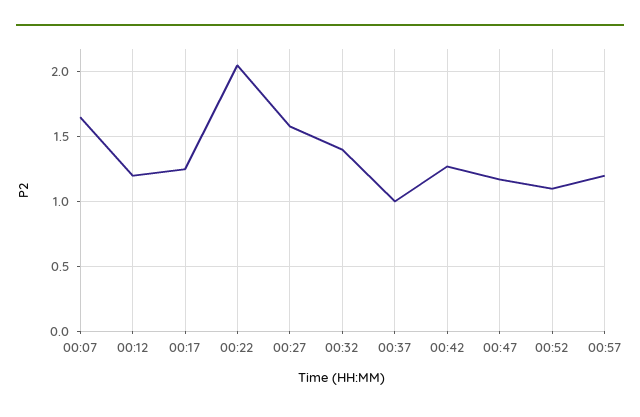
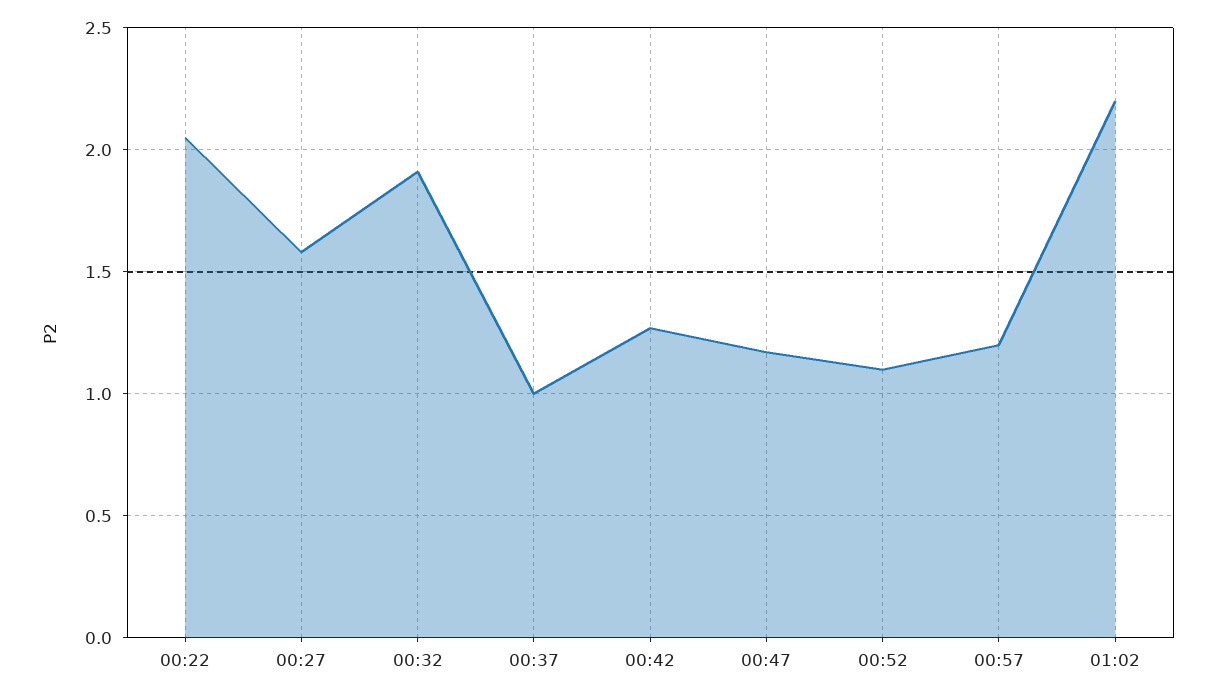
00:07: 1.65 -> none
00:12: 1.2 -> none
00:17: 1.25 -> none
00:32: 1.4 -> 1.9
01:02: none -> 2.2

